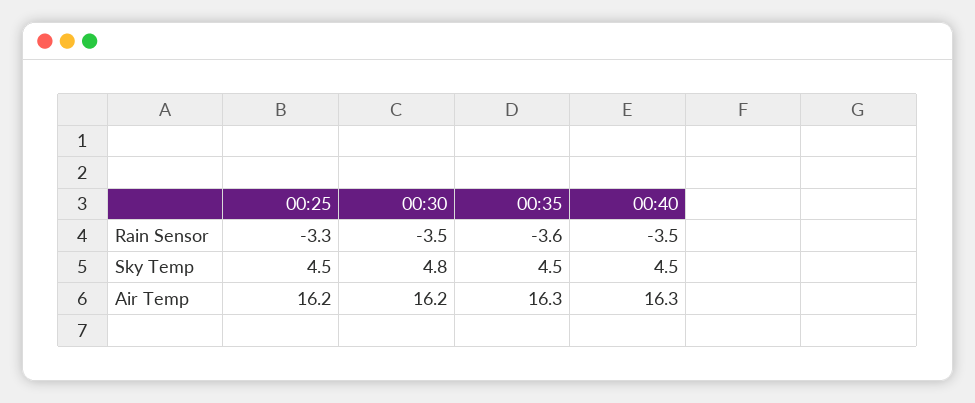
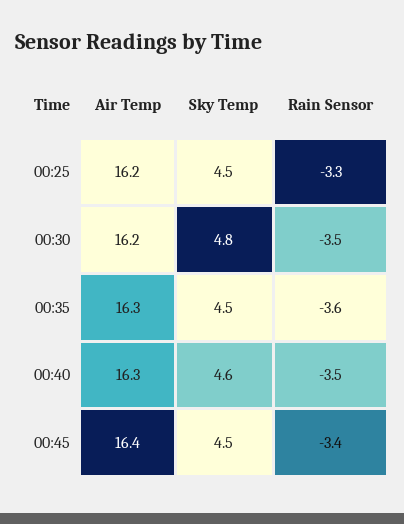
00:40, Sky Temp: 4.5 -> 4.6
00:45, Air Temp: none -> 16.4
00:45, Sky Temp: none -> 4.5
00:45, Rain Sensor: none -> -3.4

